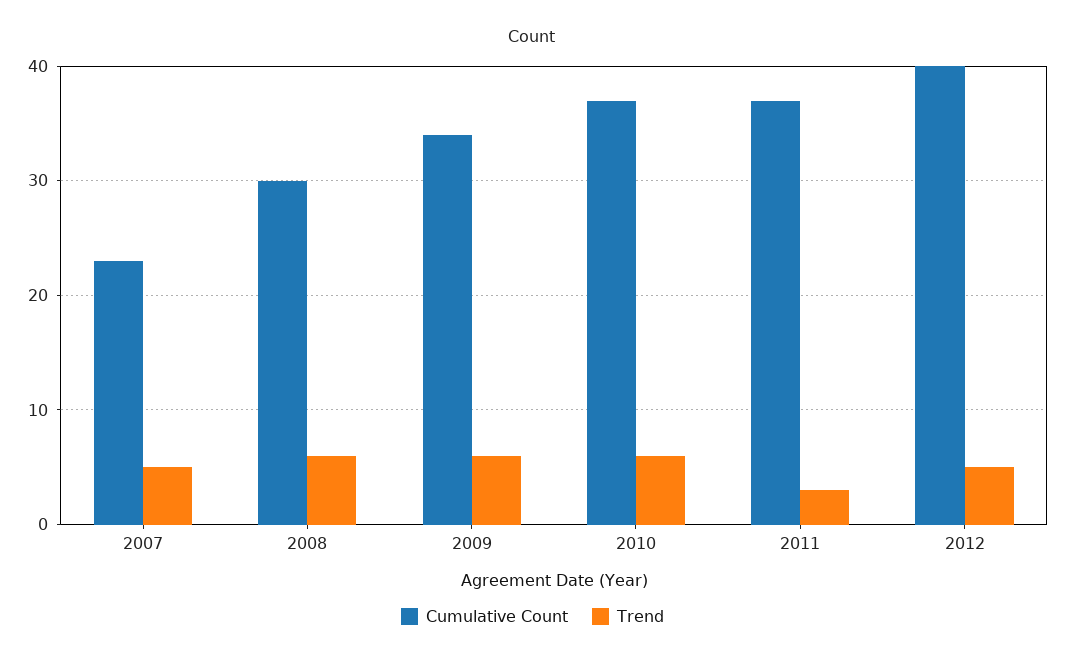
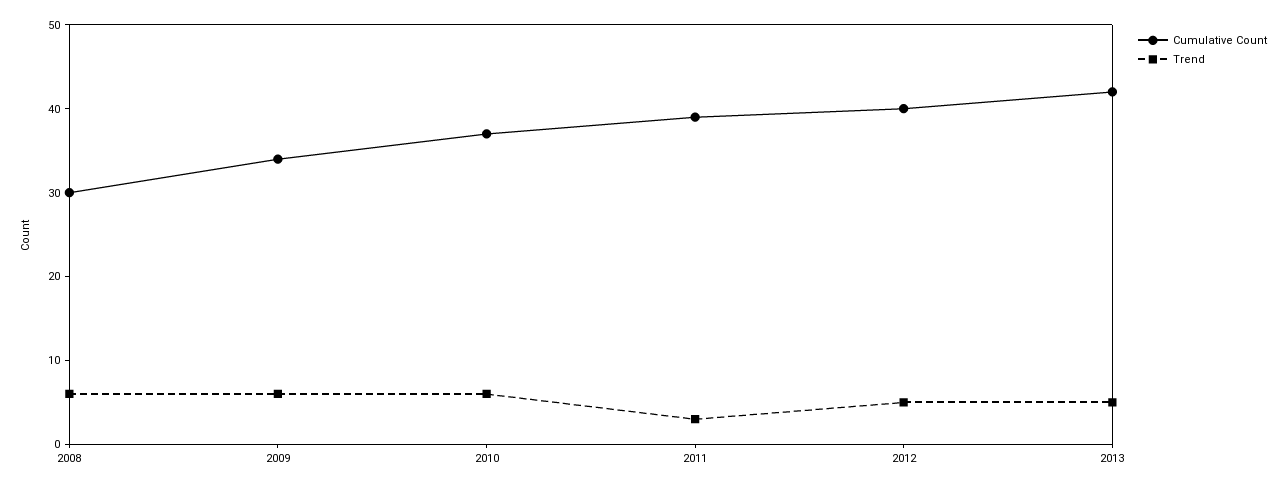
Cumulative Count, 2007: 23 -> none
Trend, 2007: 5 -> none
Cumulative Count, 2011: 37 -> 39
Cumulative Count, 2013: none -> 42
Trend, 2013: none -> 5

